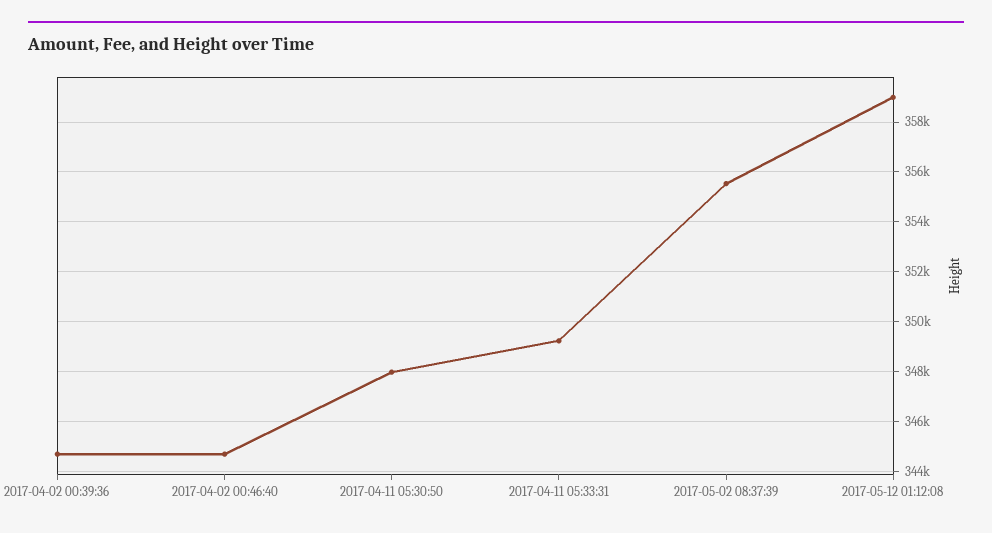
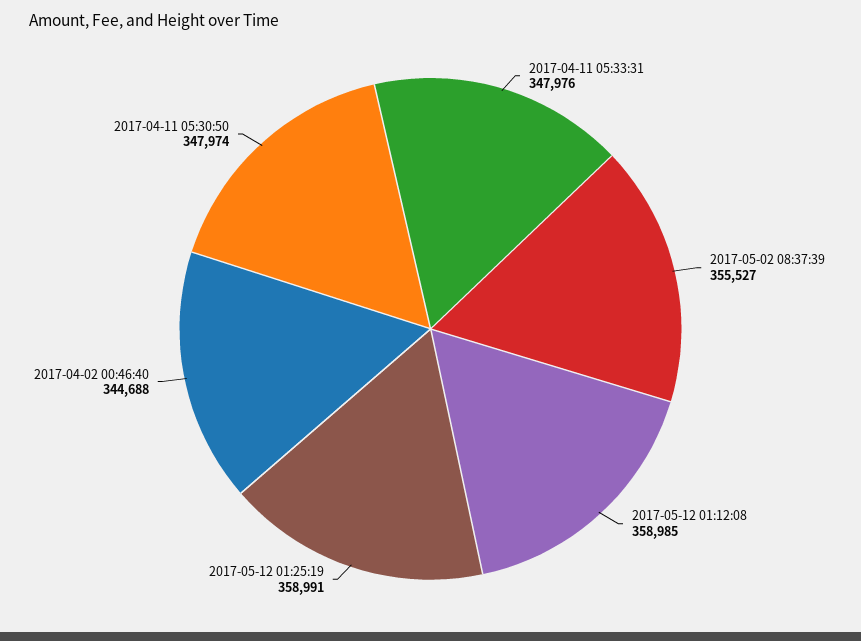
2017-04-02 00:39:36: 344750 -> none
2017-04-11 05:33:31: 349250 -> 347976
2017-05-12 01:25:19: none -> 358991

